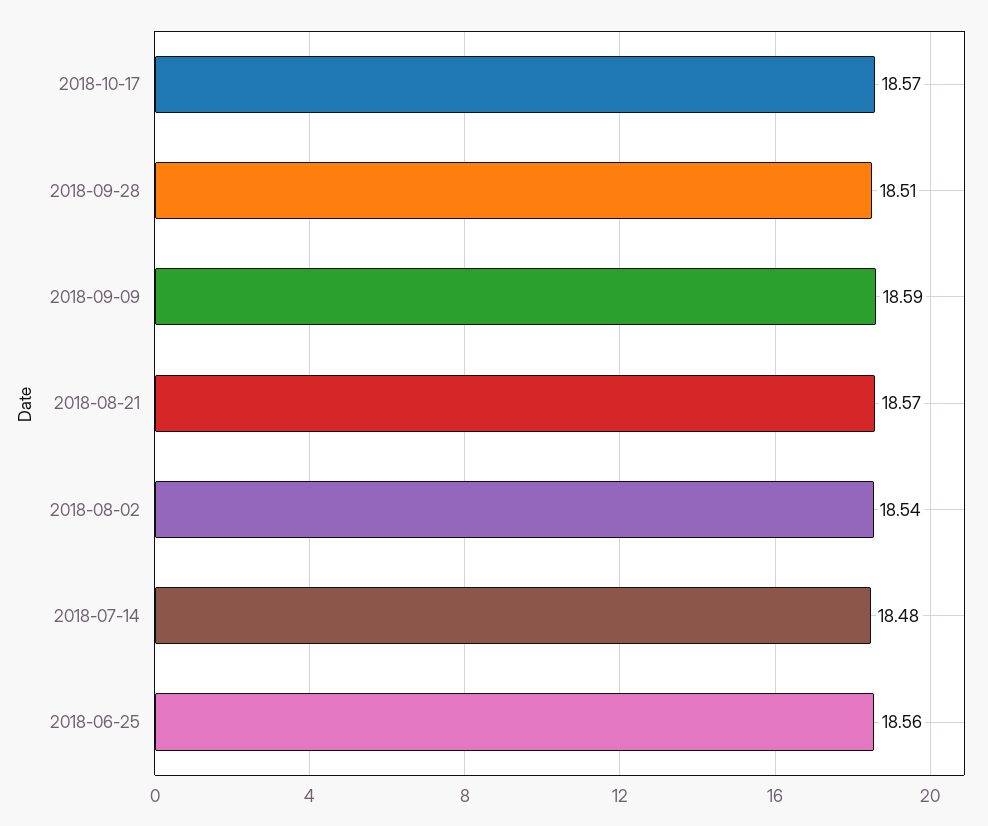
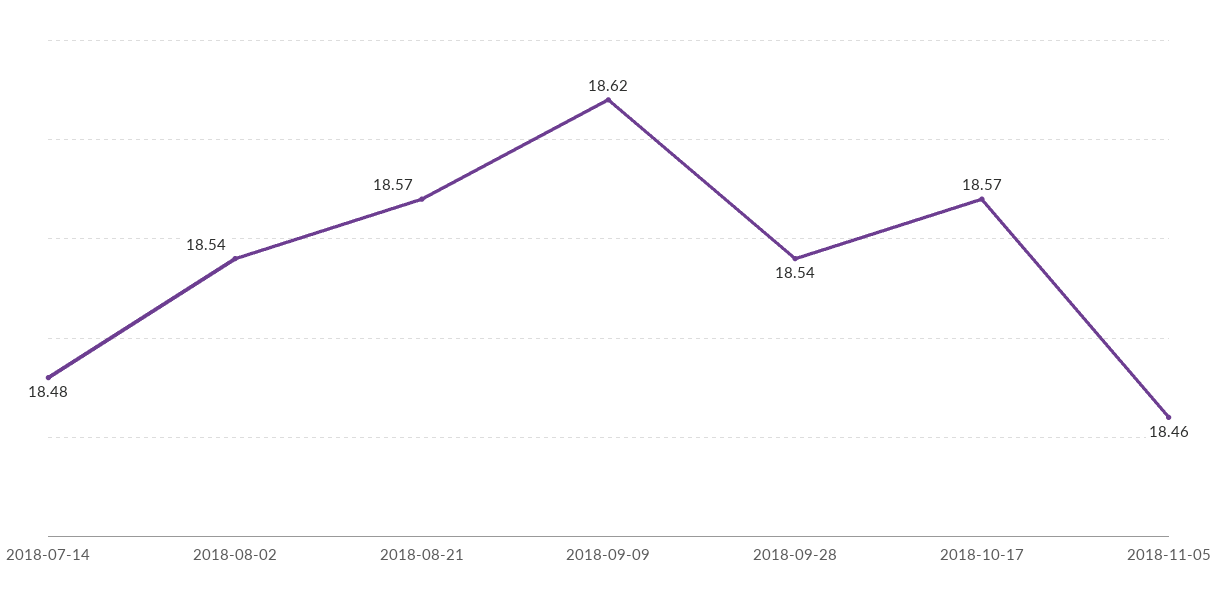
2018-09-28: 18.51 -> 18.54
2018-09-09: 18.59 -> 18.62
2018-06-25: 18.56 -> none
2018-11-05: none -> 18.46

